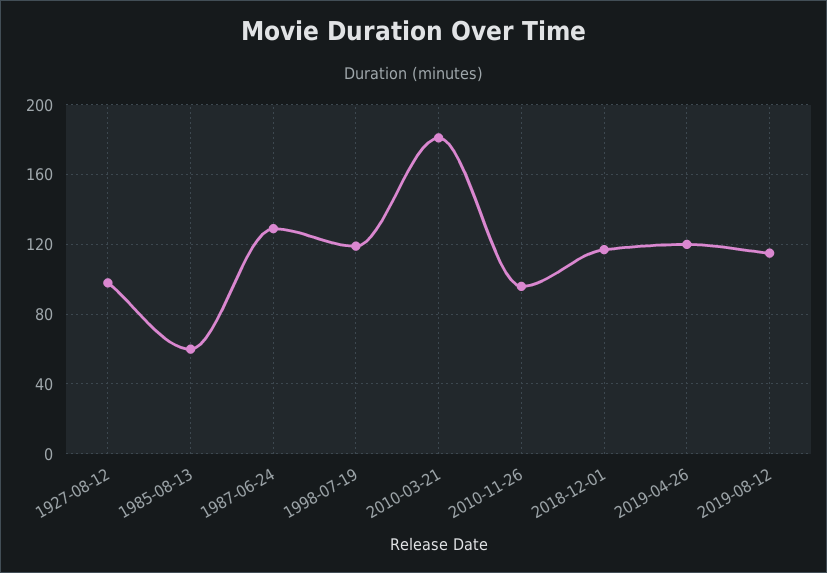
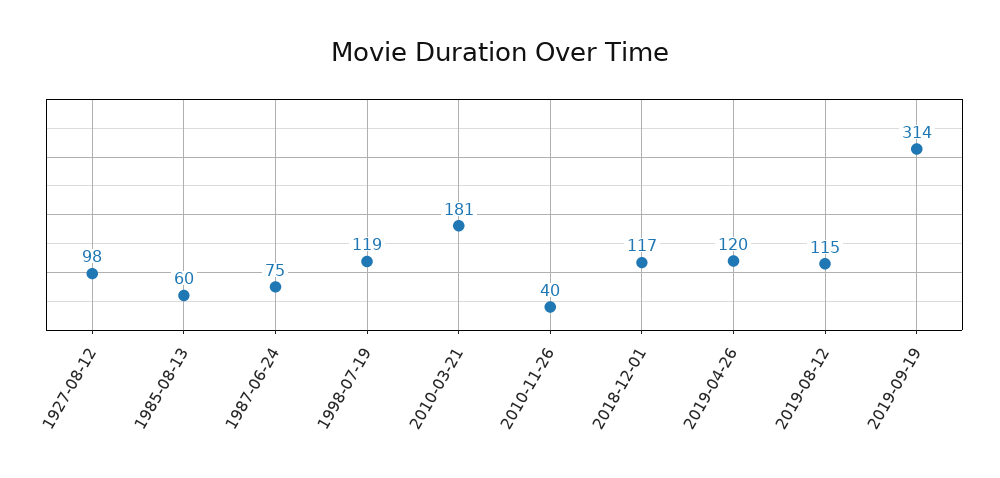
1987-06-24: 130 -> 75
2010-11-26: 95 -> 40
2019-09-19: none -> 314

